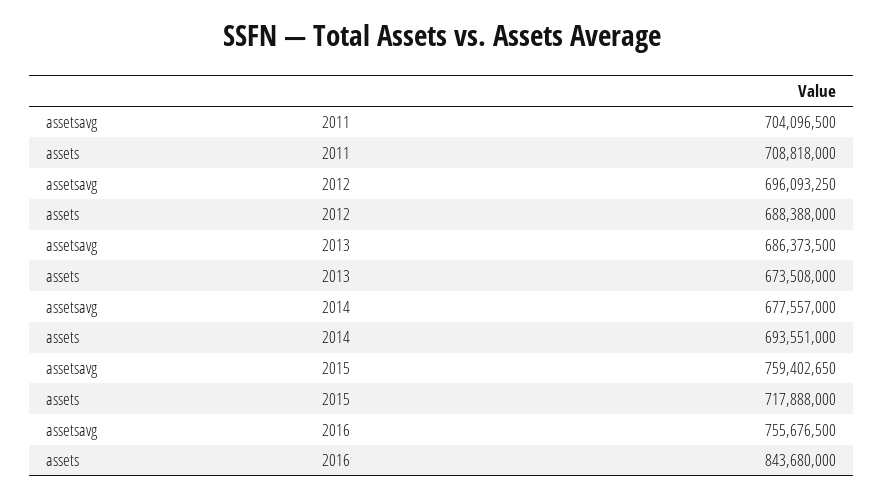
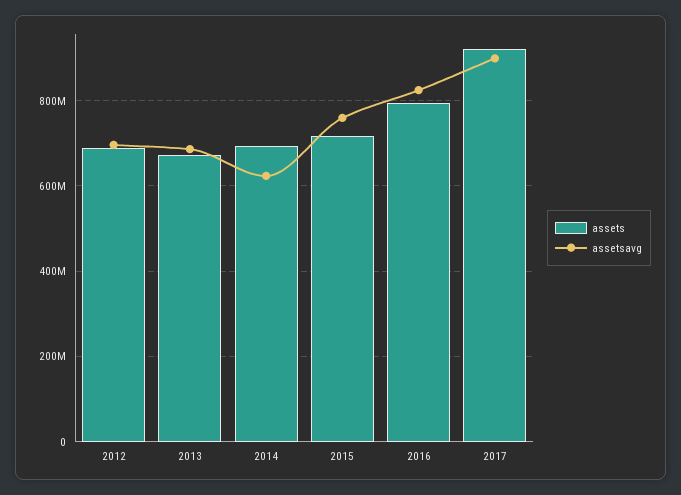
assetsavg, 2011: 704096500 -> none
assets, 2011: 708818000 -> none
assetsavg, 2014: 677557000 -> 620000000
assetsavg, 2016: 755676500 -> 820000000
assets, 2016: 843680000 -> 800000000
assets, 2017: none -> 920000000
assetsavg, 2017: none -> 900000000

